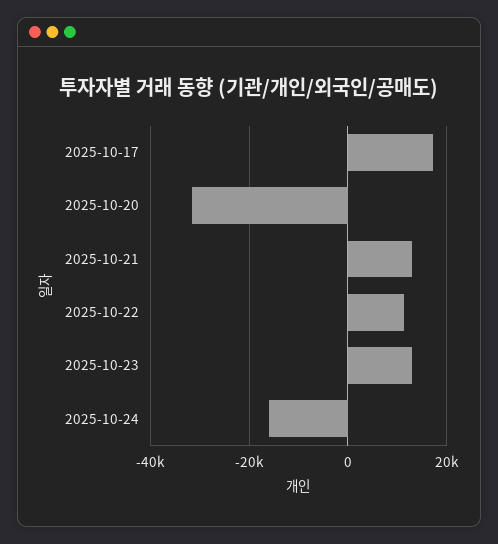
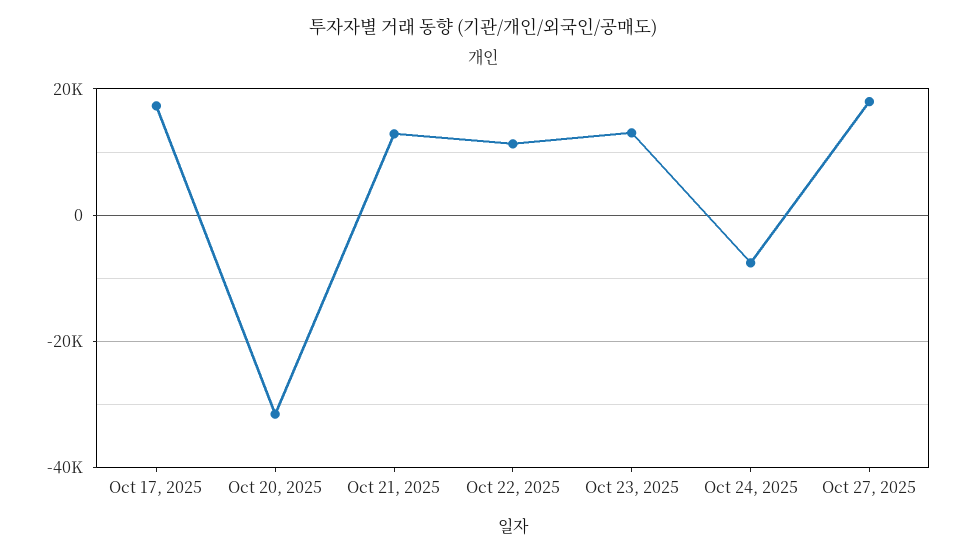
2025-10-24: -16000 -> -8000
Oct 27, 2025: none -> 18000

